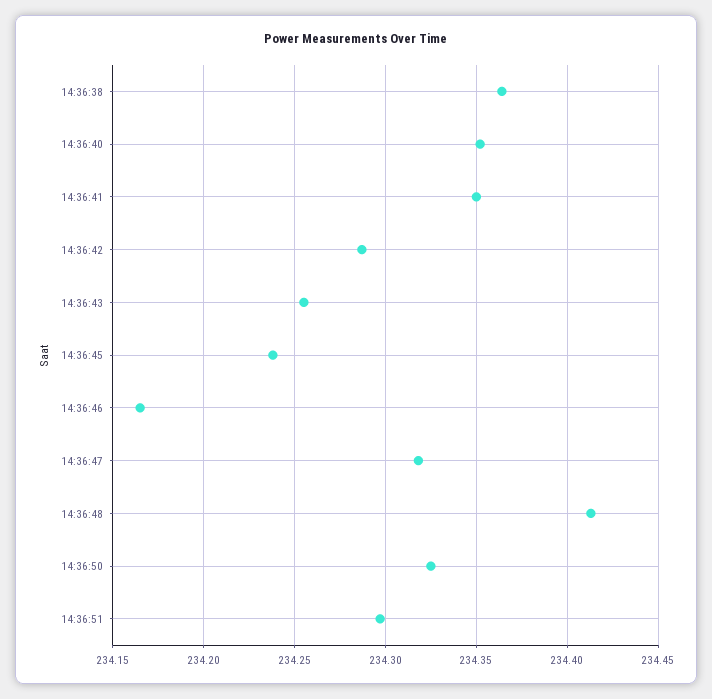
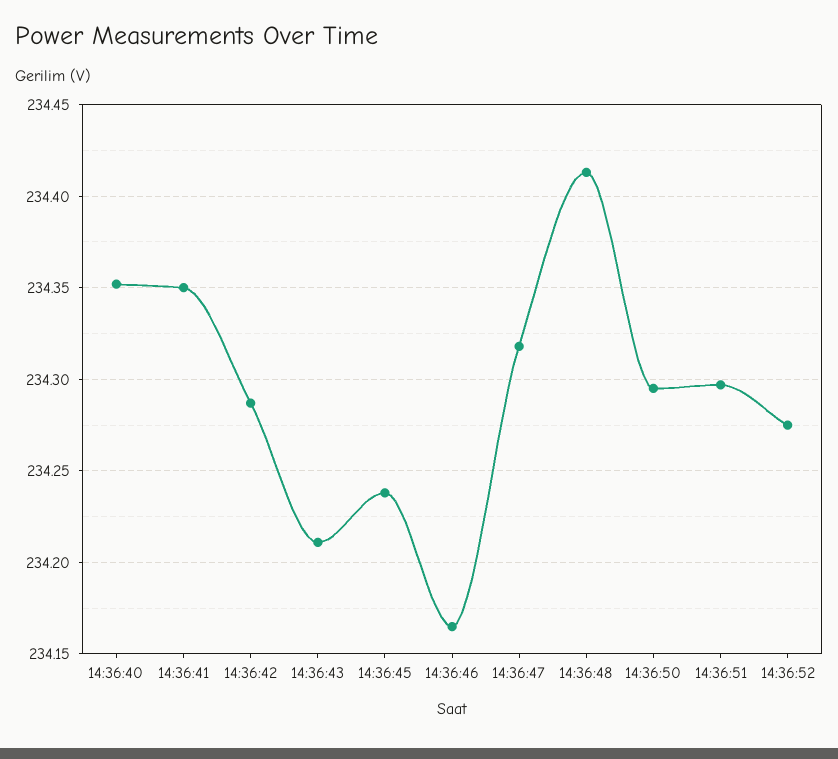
14:36:38: 234.365 -> none
14:36:43: 234.255 -> 234.21
14:36:50: 234.325 -> 234.295
14:36:52: none -> 234.275

